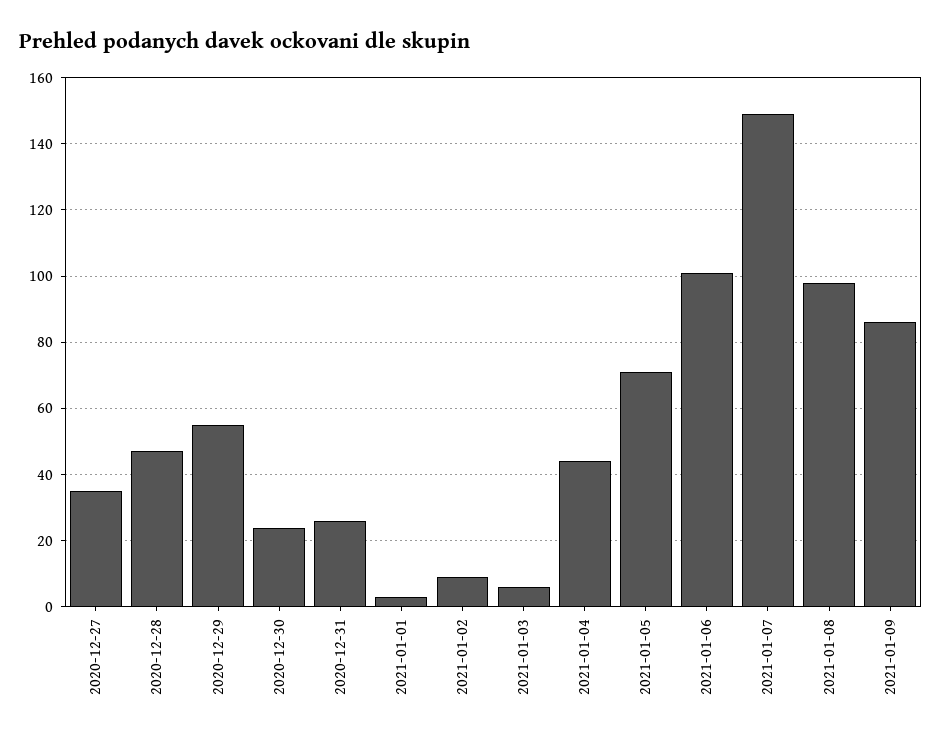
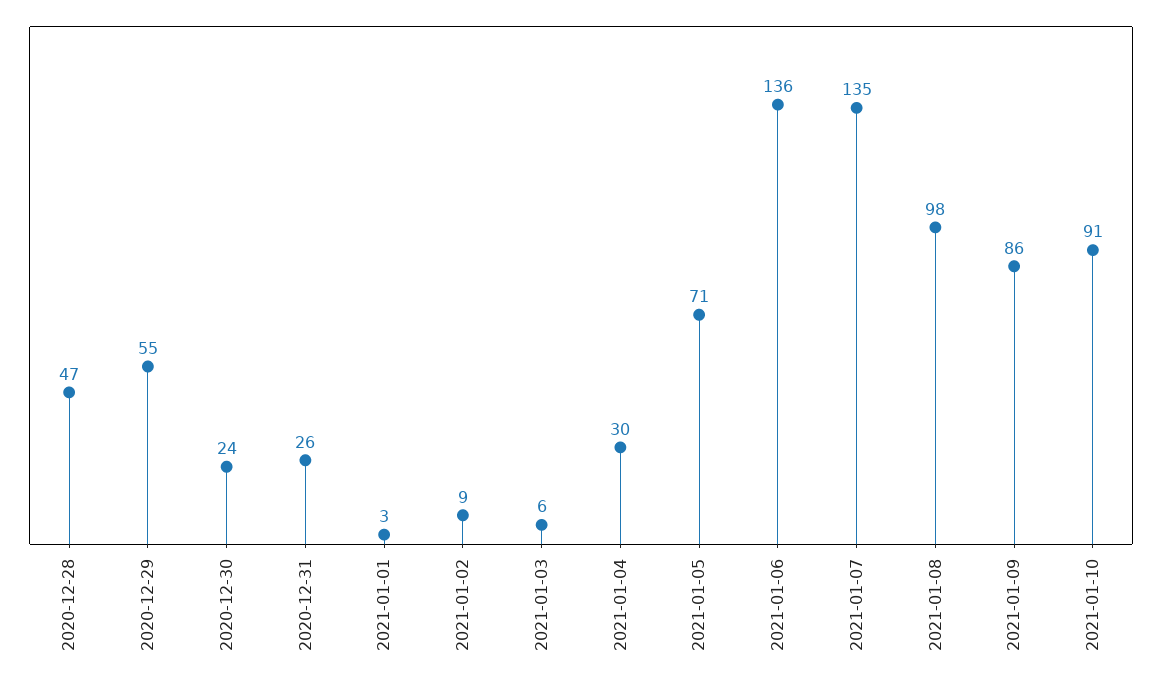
2020-12-27: 35 -> none
2021-01-04: 45 -> 30
2021-01-06: 100 -> 136
2021-01-07: 150 -> 135
2021-01-10: none -> 91

